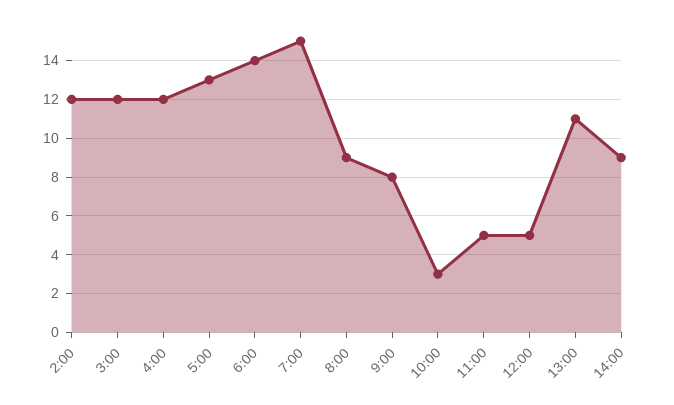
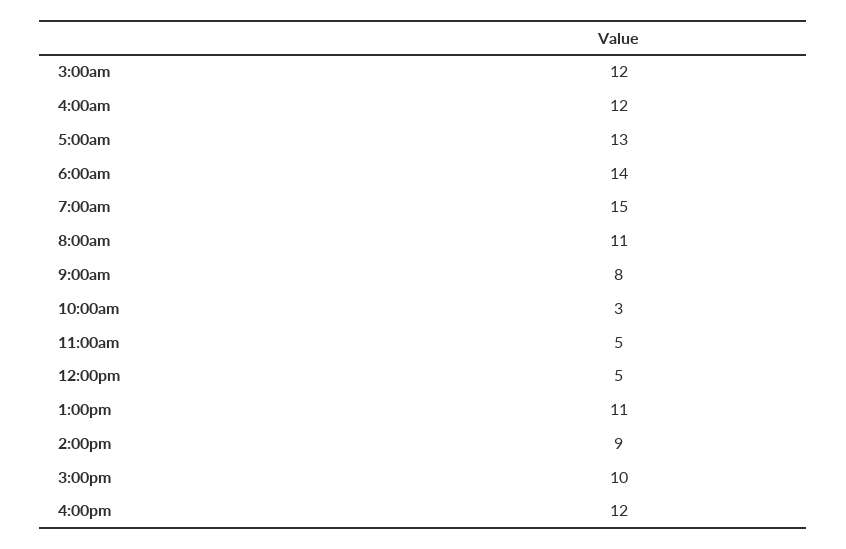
2:00: 12 -> none
8:00: 9 -> 11
3:00pm: none -> 10
4:00pm: none -> 12

